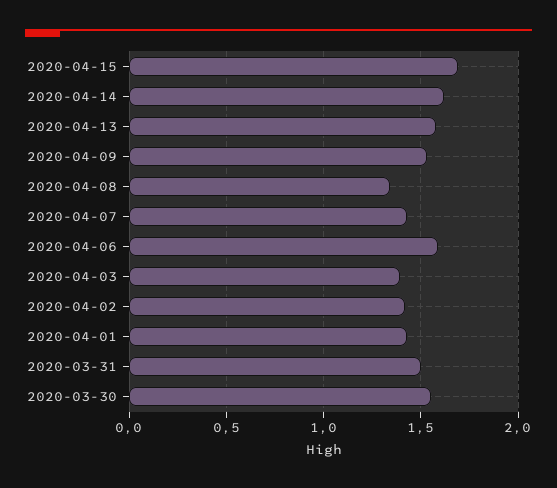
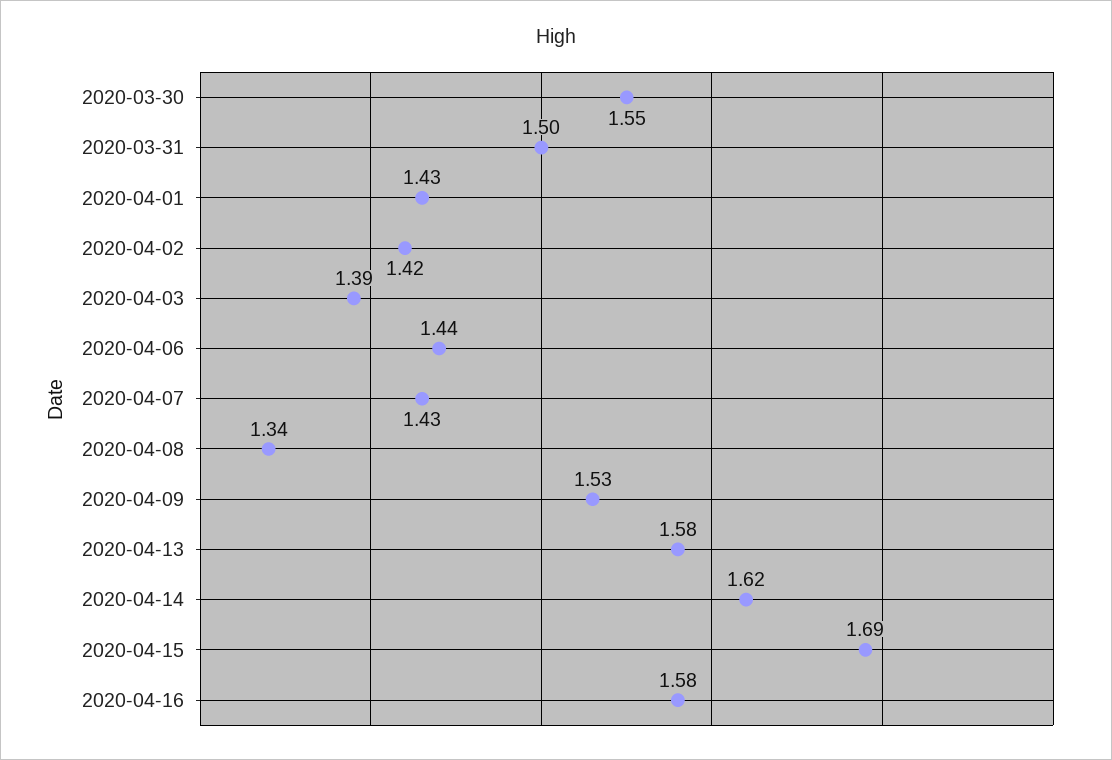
2020-04-06: 1.6 -> 1.44
2020-04-16: none -> 1.58

